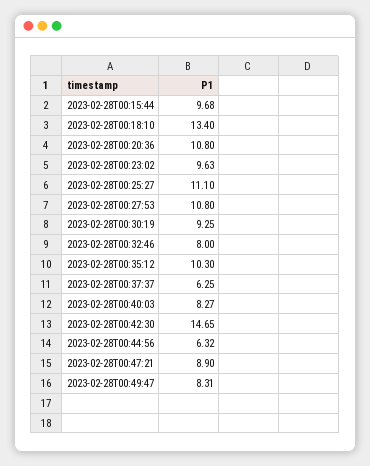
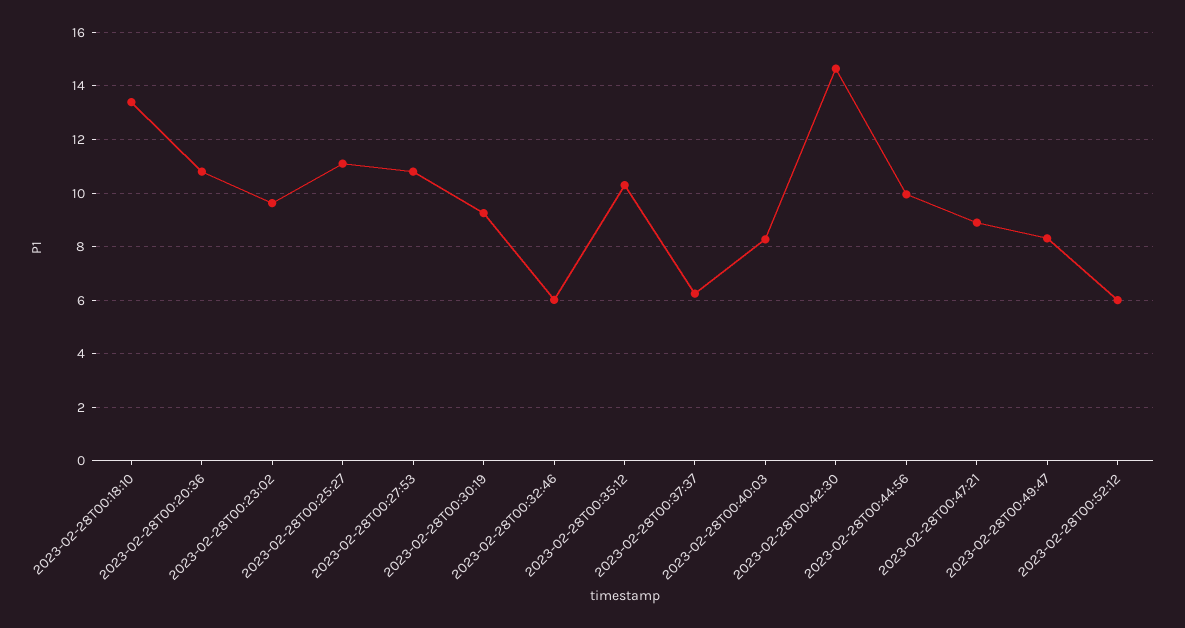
2023-02-28T00:15:44: 9.68 -> none
2023-02-28T00:32:46: 8 -> 6
2023-02-28T00:44:56: 6.32 -> 10
2023-02-28T00:52:12: none -> 6

